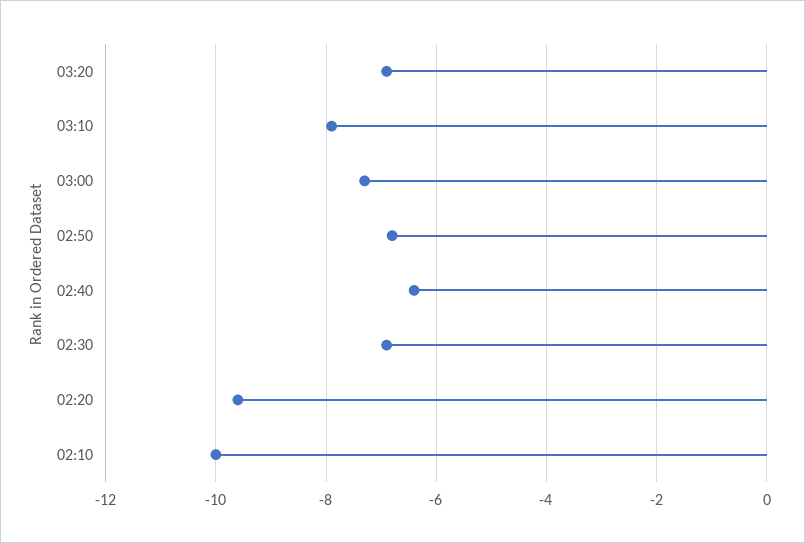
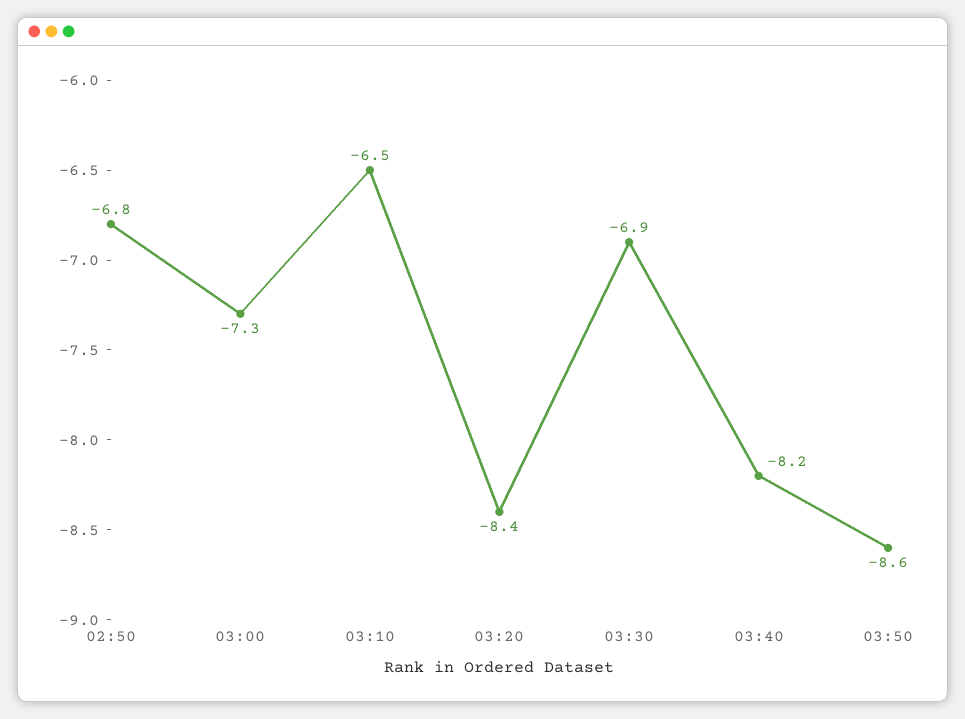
03:20: -7 -> -8.4
03:10: -8 -> -6.5
02:40: -6.5 -> none
02:30: -7 -> none
02:20: -9.5 -> none
02:10: -10 -> none
03:30: none -> -6.9
03:40: none -> -8.2
03:50: none -> -8.6

